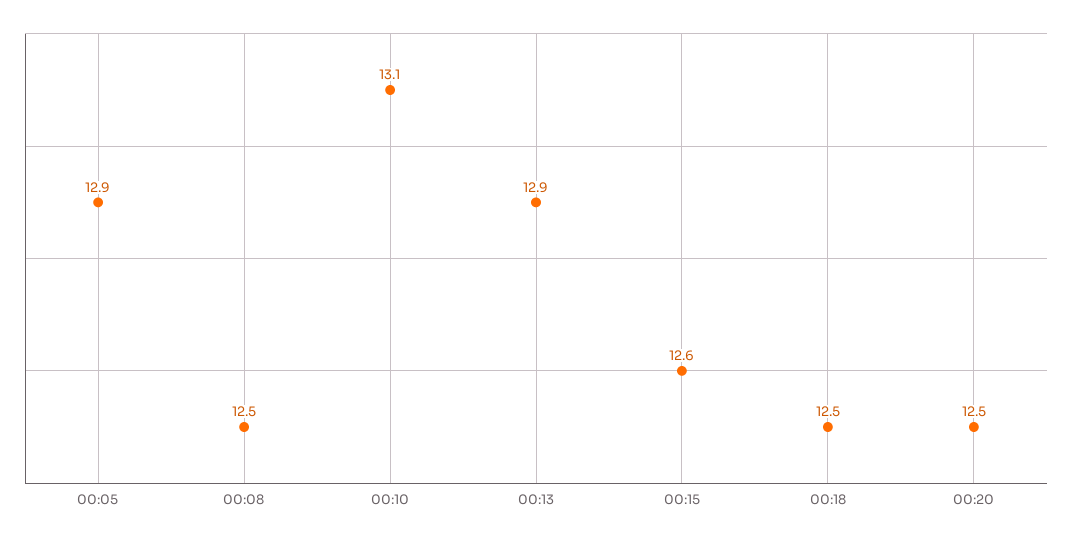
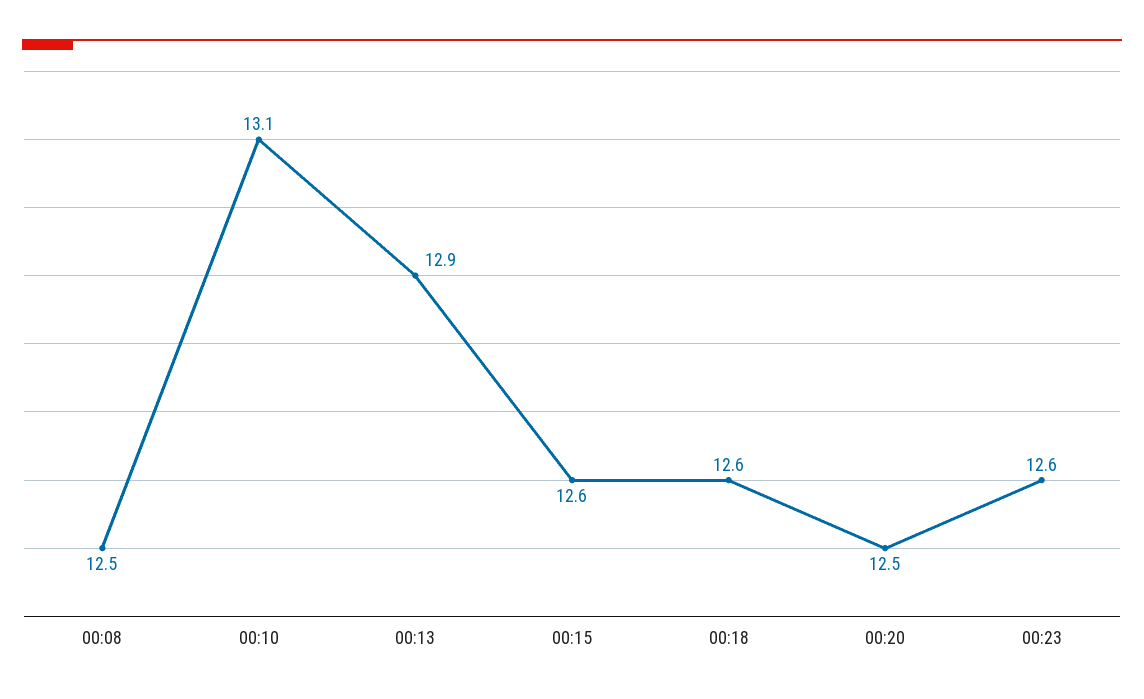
00:05: 12.9 -> none
00:18: 12.5 -> 12.6
00:23: none -> 12.6

